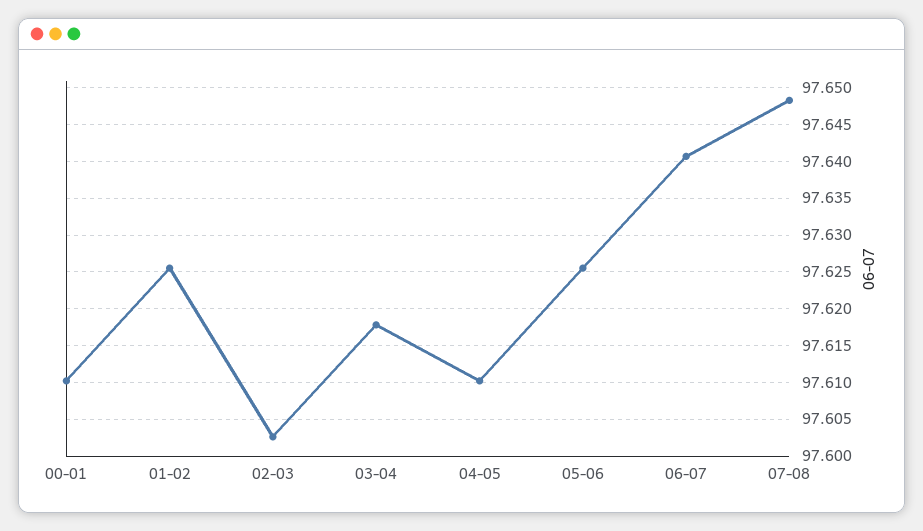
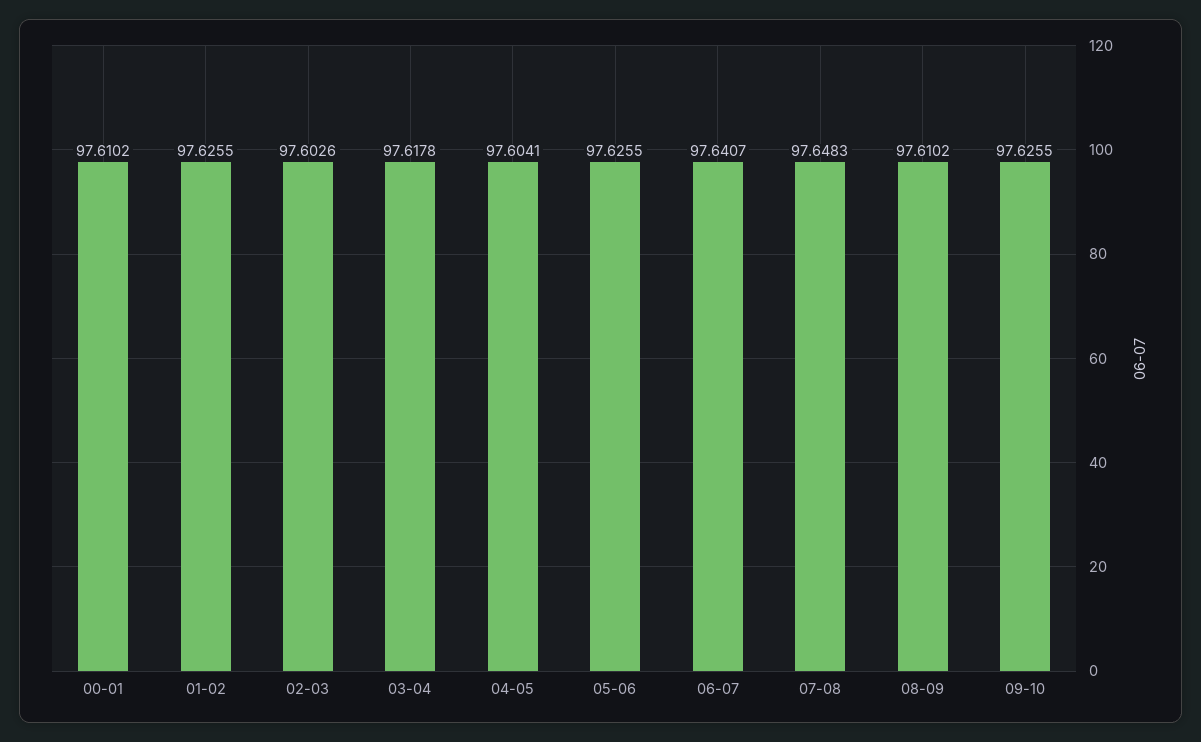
04-05: 97.61 -> 97.6041
08-09: none -> 97.6102
09-10: none -> 97.6255

